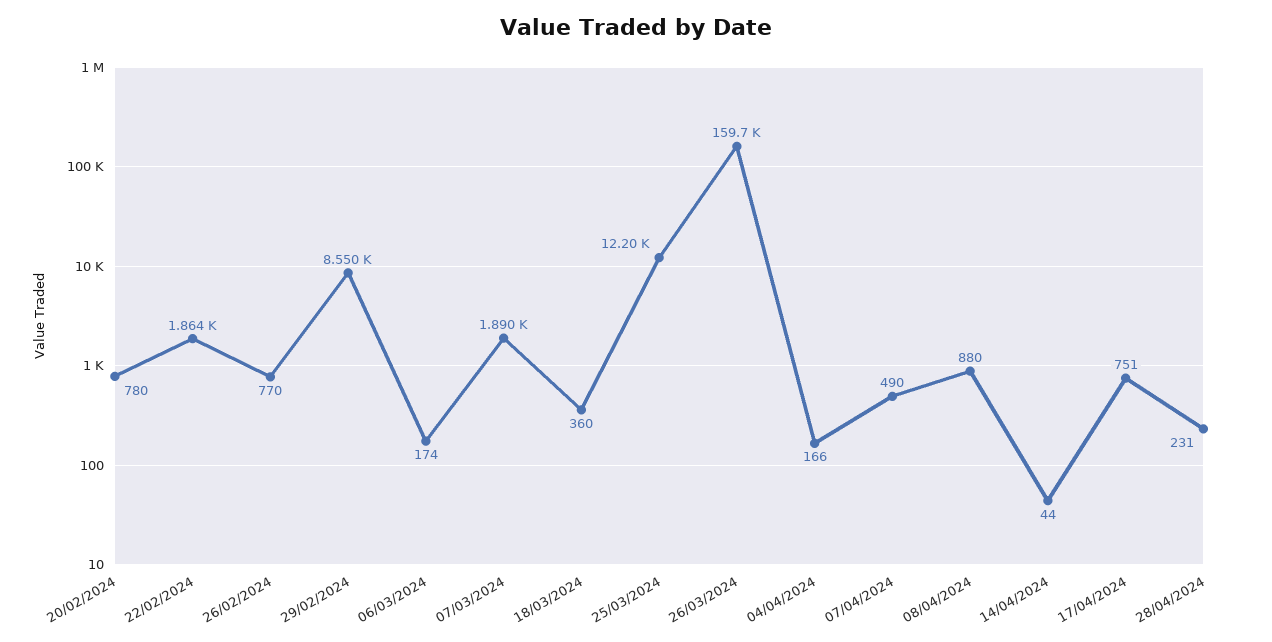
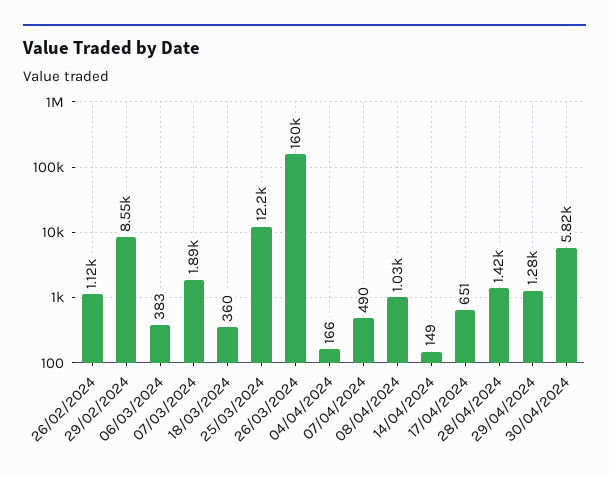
20/02/2024: 780 -> none
22/02/2024: 1864 -> none
26/02/2024: 770 -> 1120
06/03/2024: 174 -> 383
08/04/2024: 880 -> 1030
14/04/2024: 44 -> 149
17/04/2024: 751 -> 651
28/04/2024: 231 -> 1420
29/04/2024: none -> 1280
30/04/2024: none -> 5820

